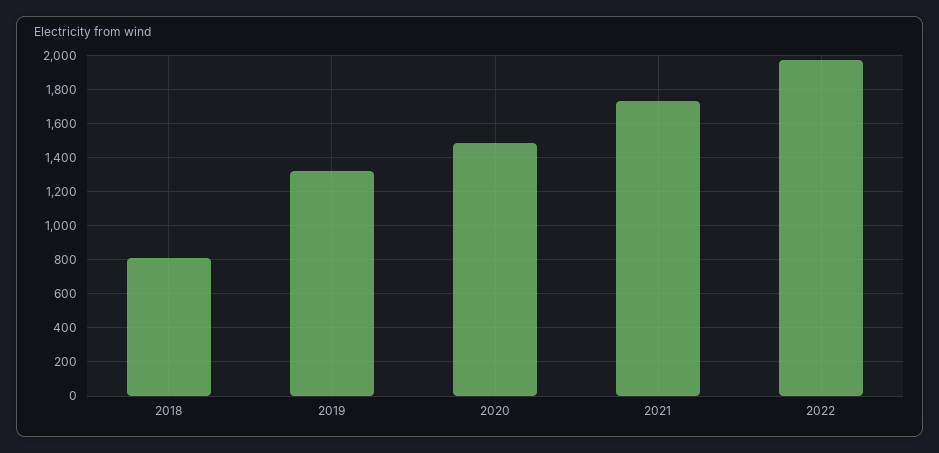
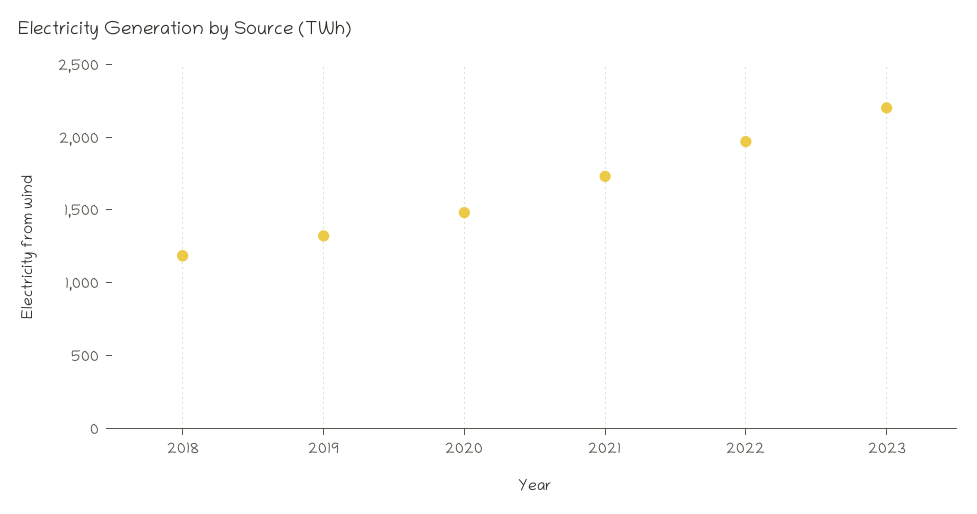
2018: 800 -> 1200
2023: none -> 2200

